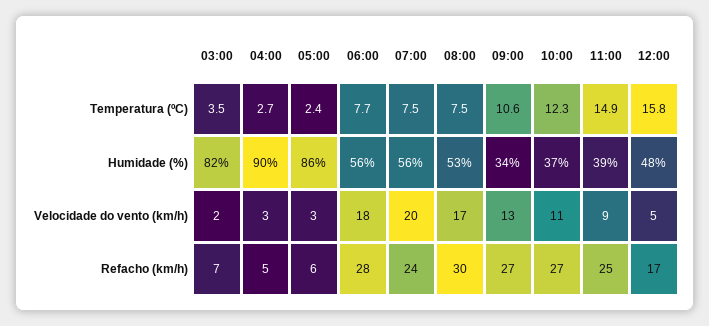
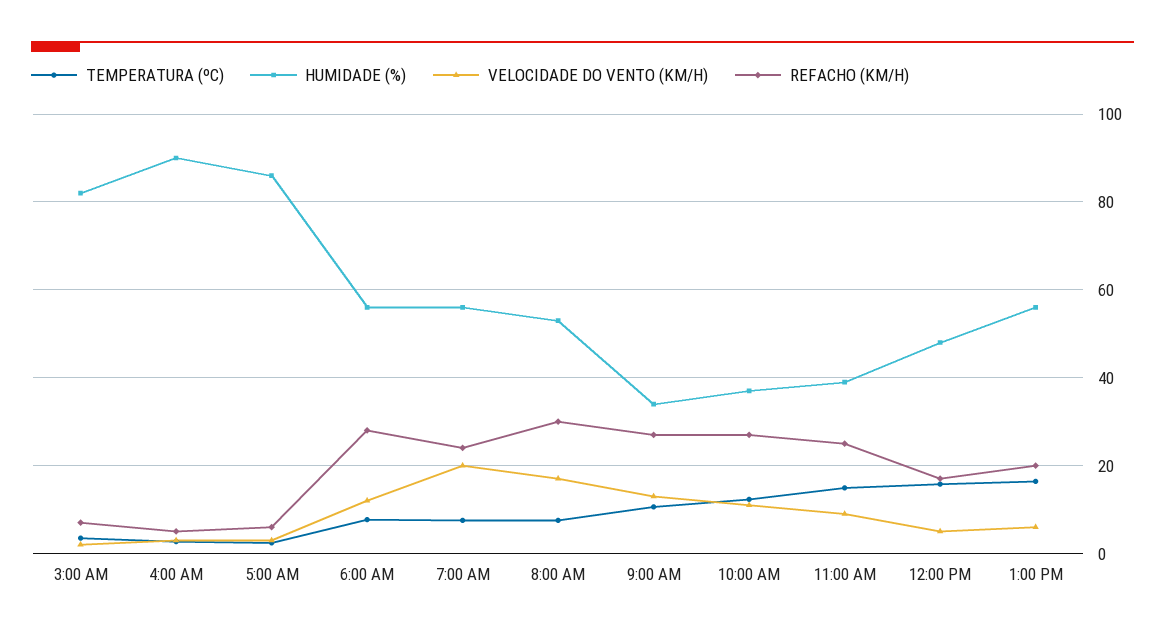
Velocidade do vento (km/h), 06:00: 18 -> 12
Temperatura (ºC), 1:00 PM: none -> 16
Humidade (%), 1:00 PM: none -> 56
Velocidade do vento (km/h), 1:00 PM: none -> 6
Refacho (km/h), 1:00 PM: none -> 20

